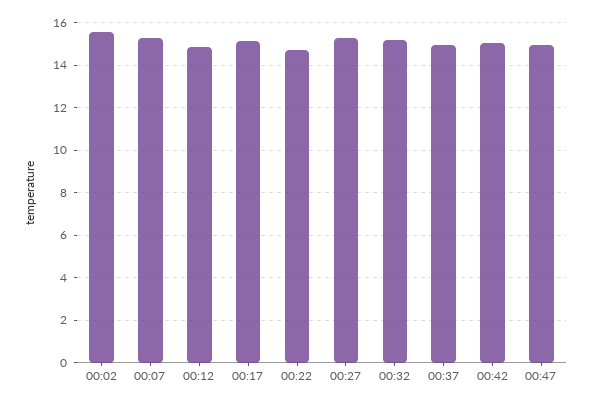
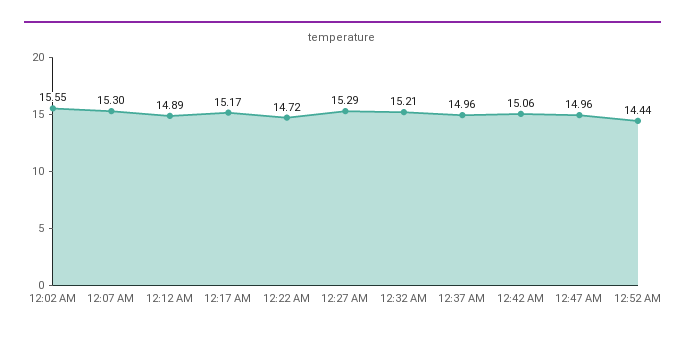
12:52 AM: none -> 14.44

